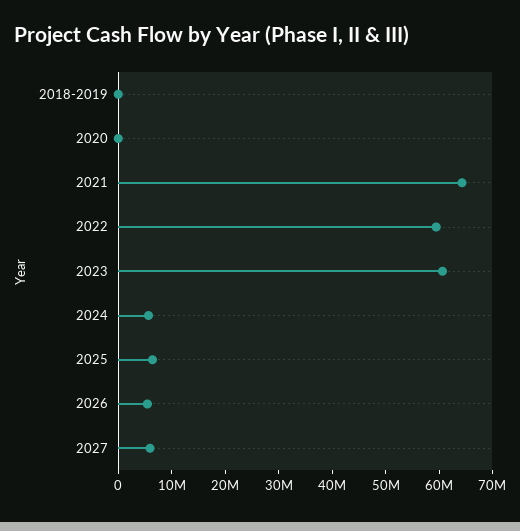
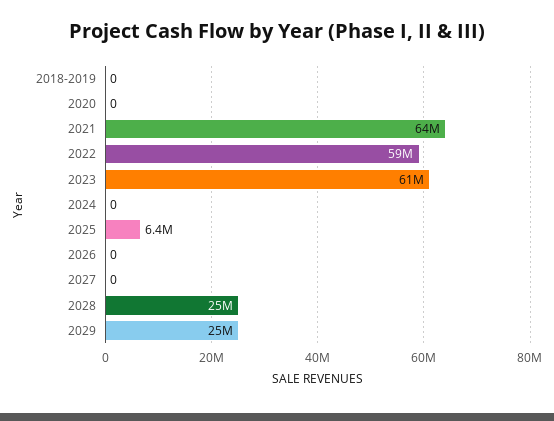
2024: 6000000 -> 0
2026: 6000000 -> 0
2027: 6000000 -> 0
2028: none -> 25000000
2029: none -> 25000000

